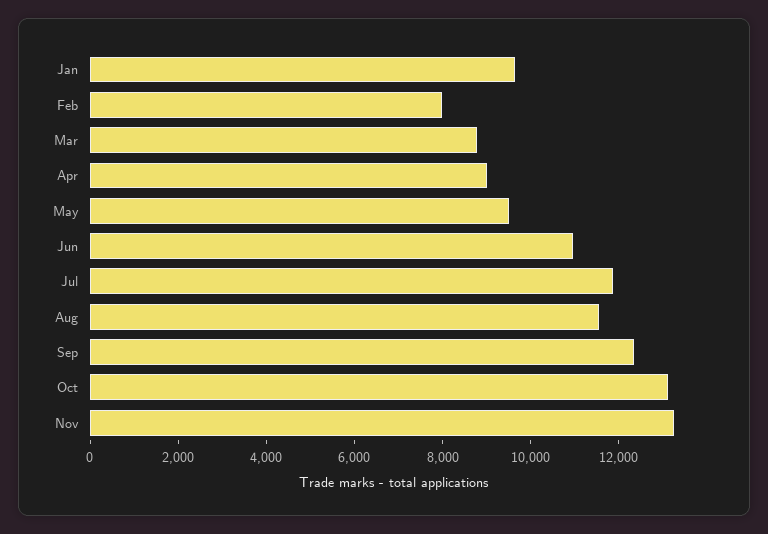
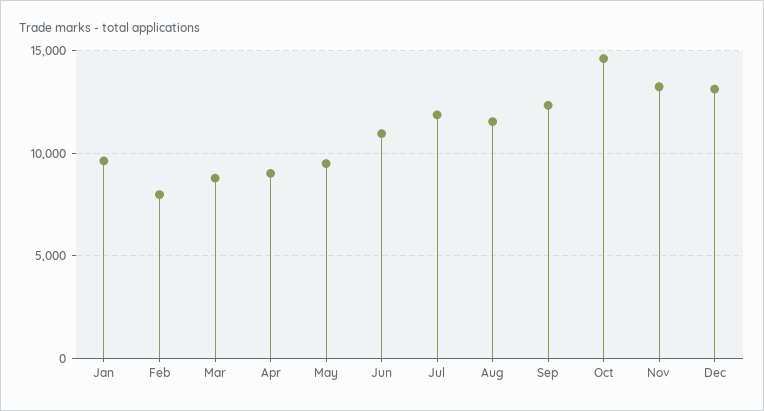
Oct: 13000 -> 14500
Dec: none -> 13000

